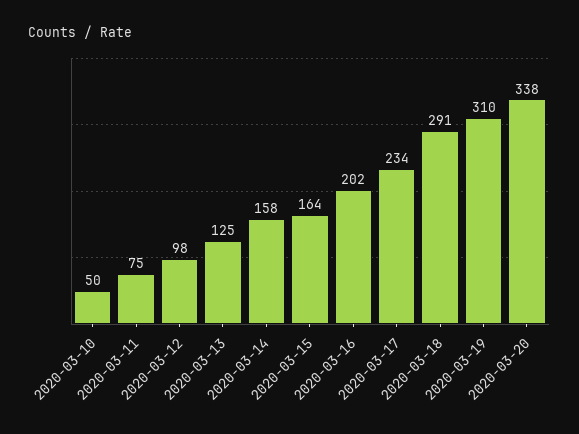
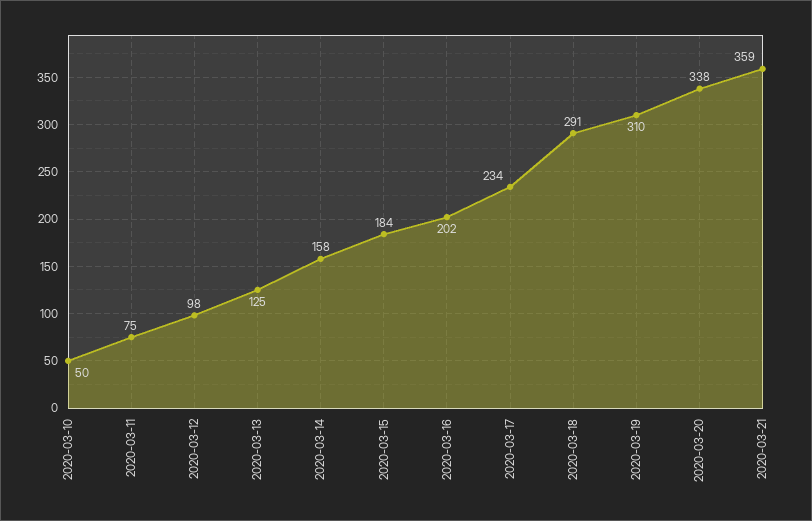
2020-03-15: 164 -> 184
2020-03-21: none -> 359

